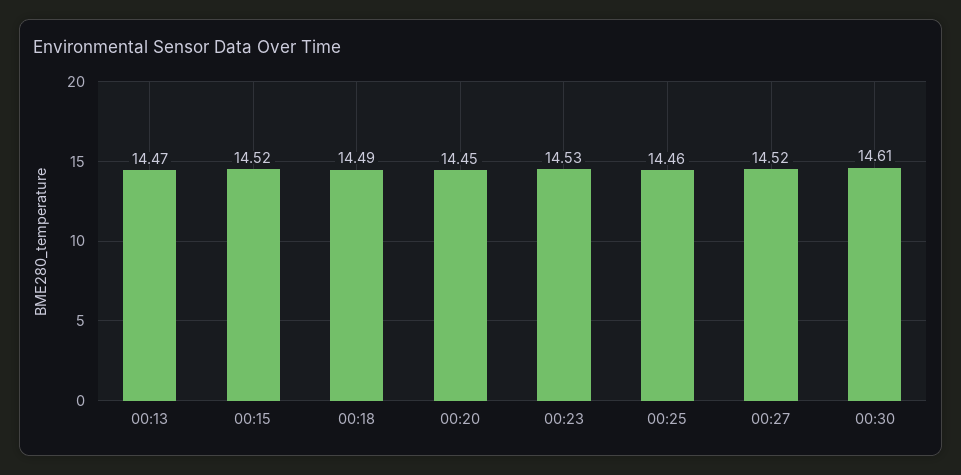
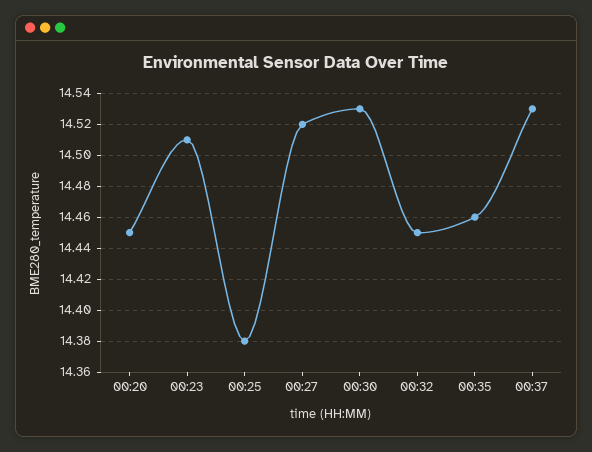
00:13: 14.47 -> none
00:15: 14.52 -> none
00:18: 14.49 -> none
00:23: 14.53 -> 14.51
00:25: 14.46 -> 14.38
00:30: 14.61 -> 14.53
00:32: none -> 14.45
00:35: none -> 14.46
00:37: none -> 14.53

